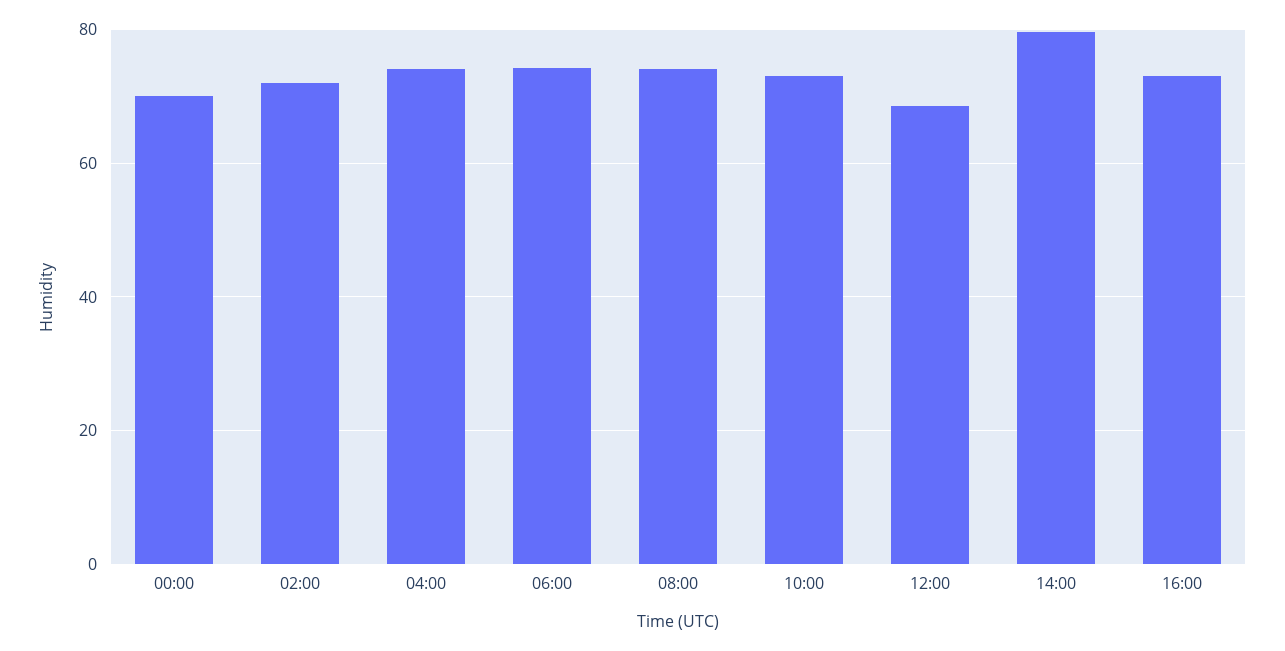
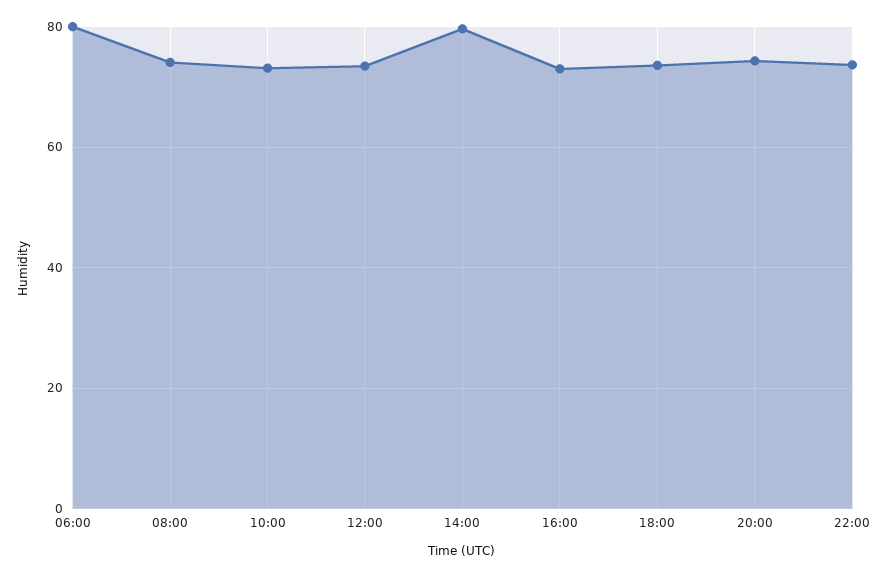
00:00: 70 -> none
02:00: 72 -> none
04:00: 74 -> none
06:00: 74 -> 80
12:00: 68 -> 74
18:00: none -> 74
20:00: none -> 74
22:00: none -> 74

